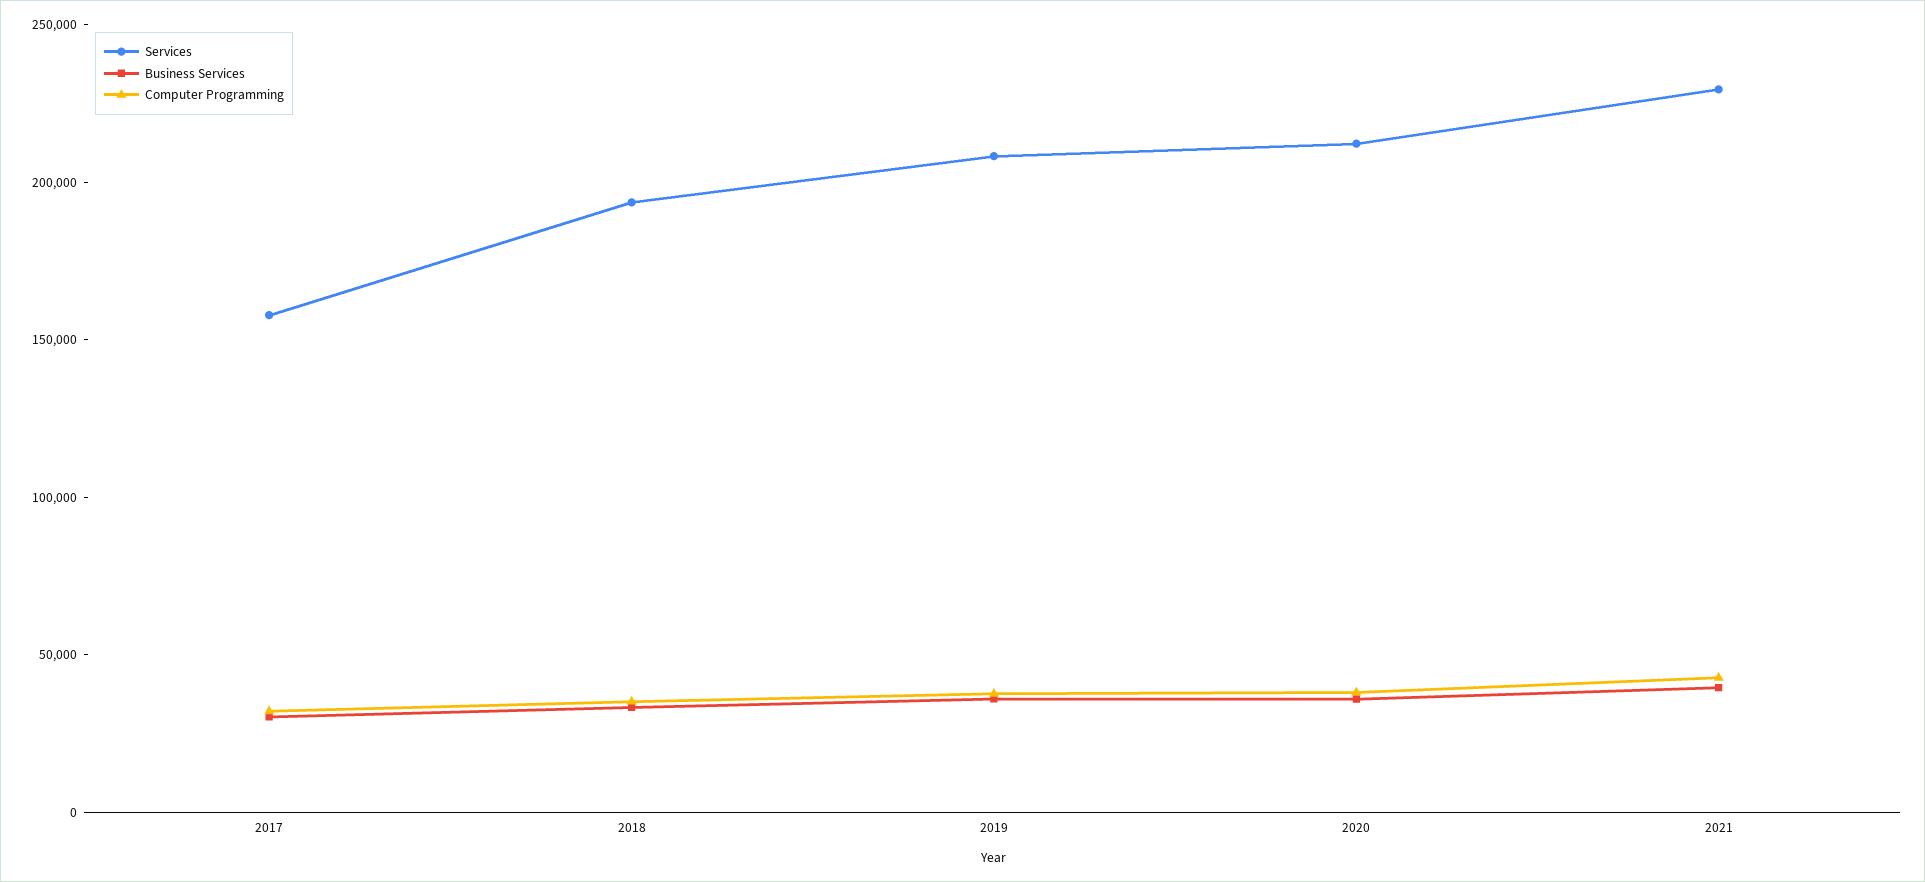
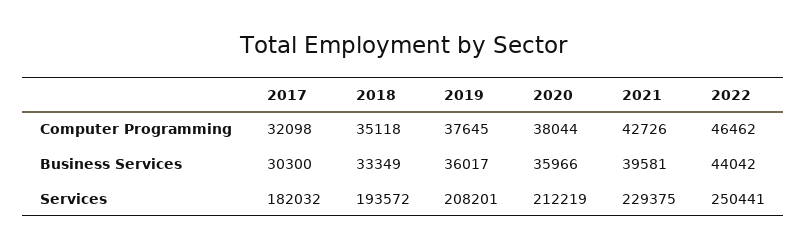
Services, 2017: 160000 -> 182032
Computer Programming, 2022: none -> 46462
Business Services, 2022: none -> 44042
Services, 2022: none -> 250441

